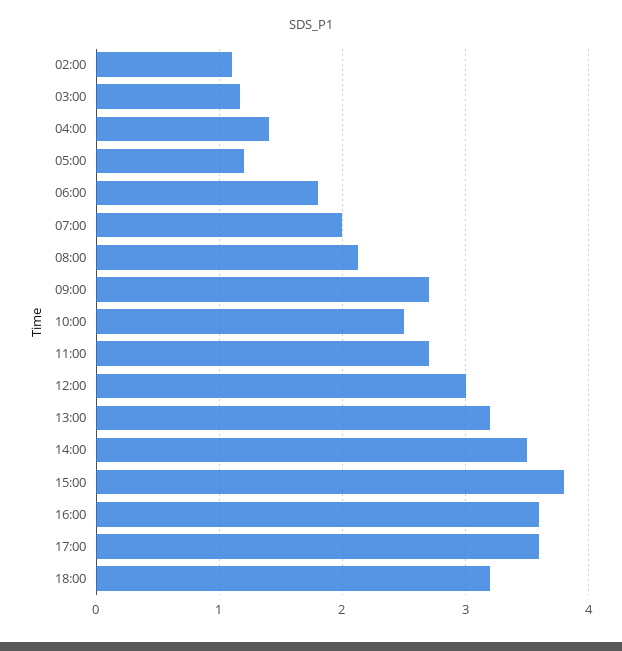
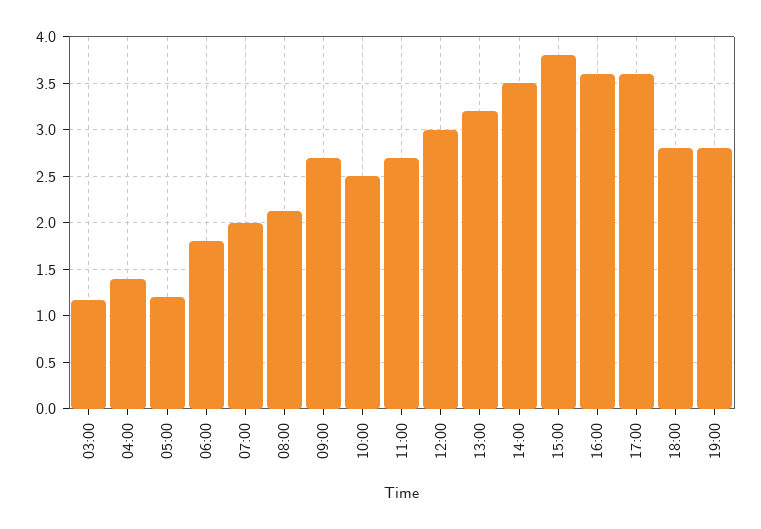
02:00: 1.1 -> none
18:00: 3.2 -> 2.8
19:00: none -> 2.8

